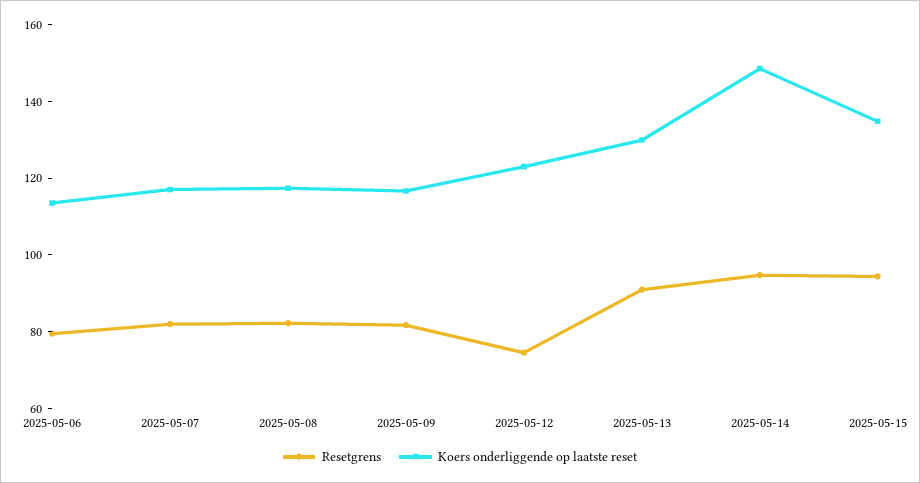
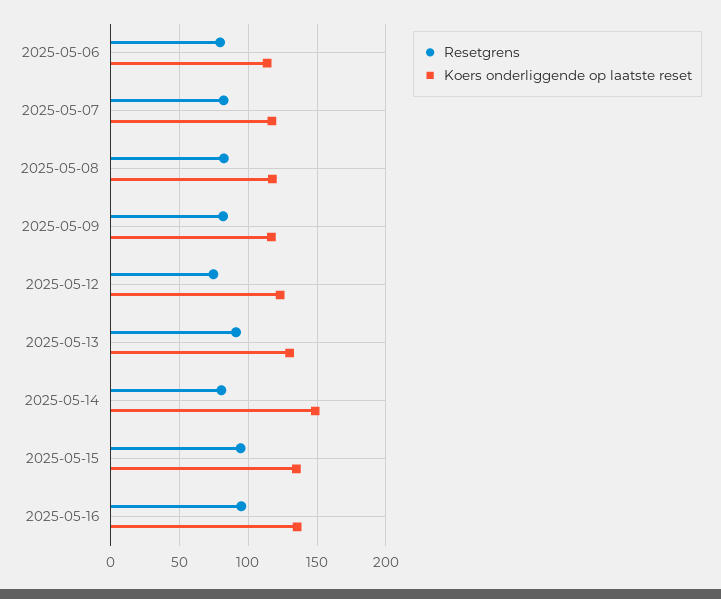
Resetgrens, 2025-05-14: 95 -> 80
Resetgrens, 2025-05-16: none -> 95
Koers onderliggende op laatste reset, 2025-05-16: none -> 135

